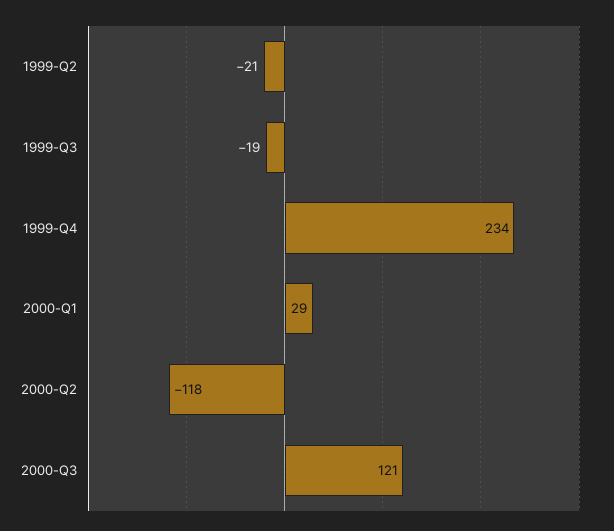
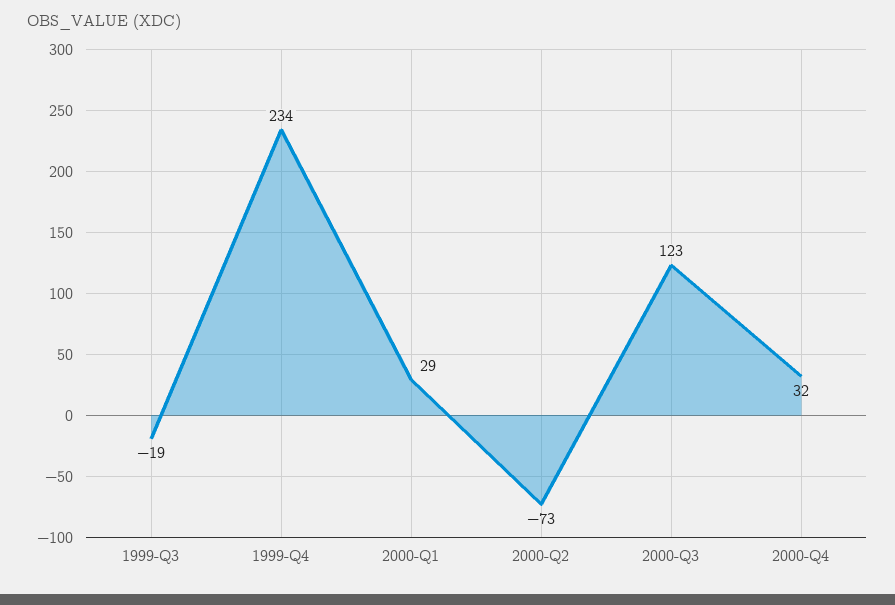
1999-Q2: -21 -> none
2000-Q2: -118 -> -73
2000-Q3: 121 -> 123
2000-Q4: none -> 32

